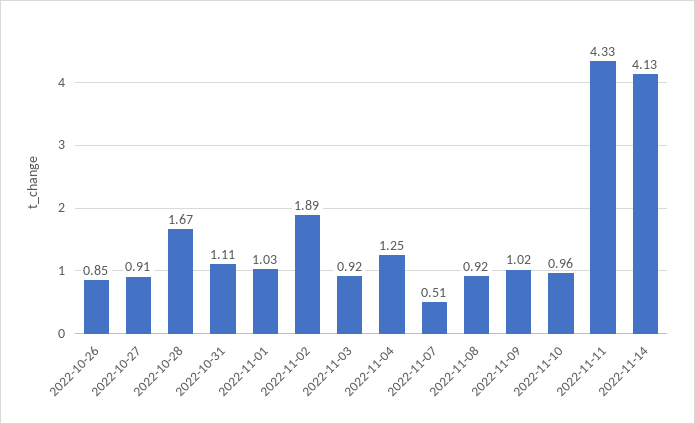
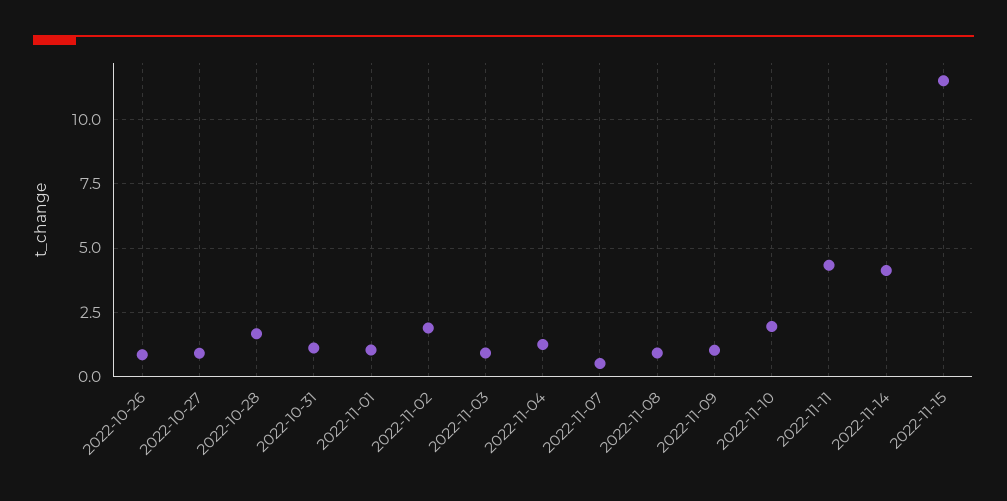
2022-11-10: 0.96 -> 2
2022-11-15: none -> 11.5

